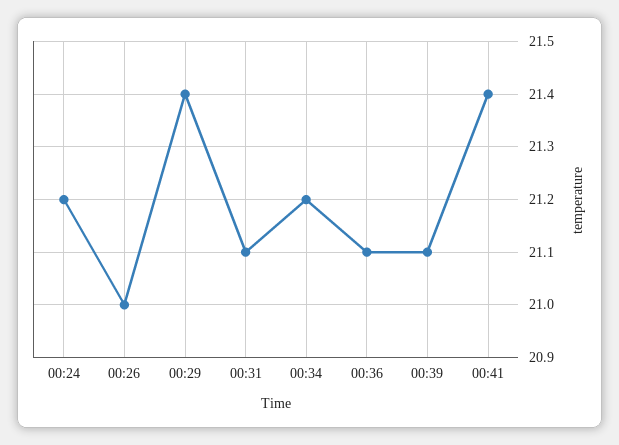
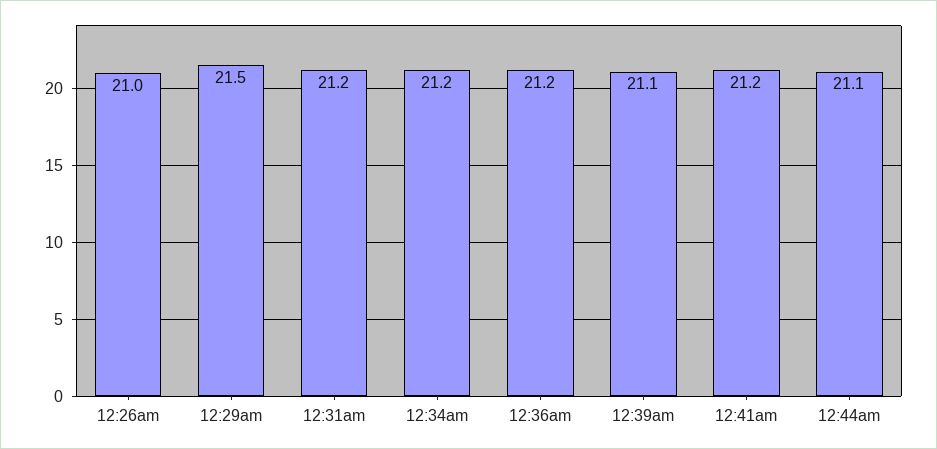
00:24: 21.2 -> none
00:29: 21.4 -> 21.5
00:31: 21.1 -> 21.2
00:36: 21.1 -> 21.2
00:41: 21.4 -> 21.2
12:44am: none -> 21.1

